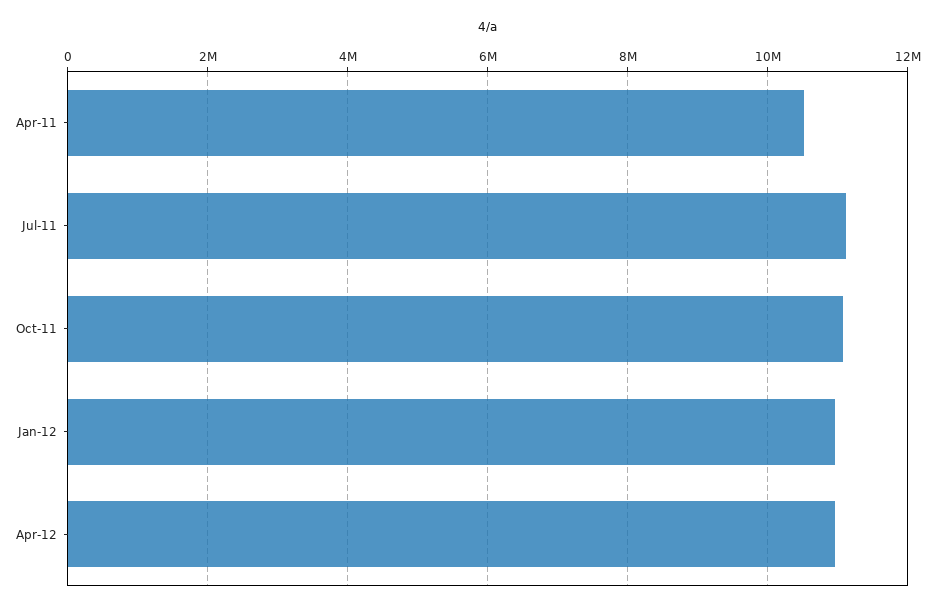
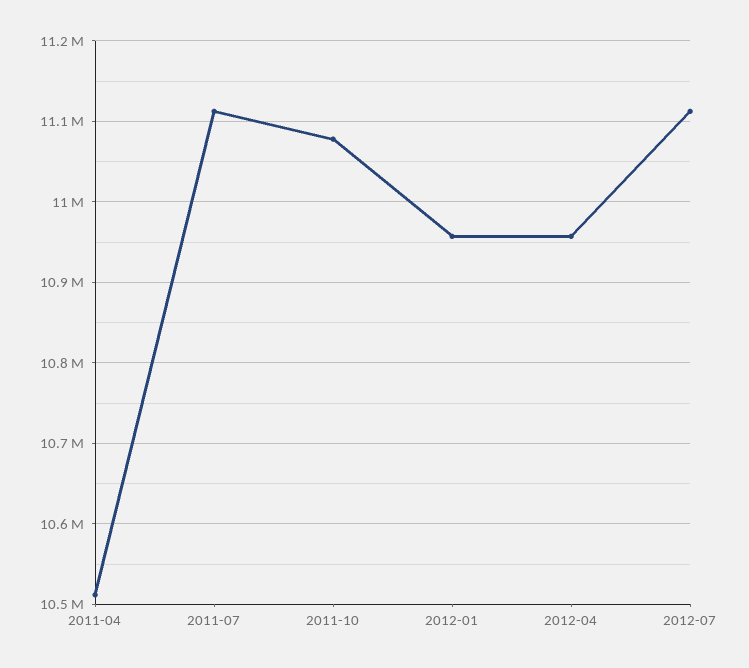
2012-07: none -> 11110000

